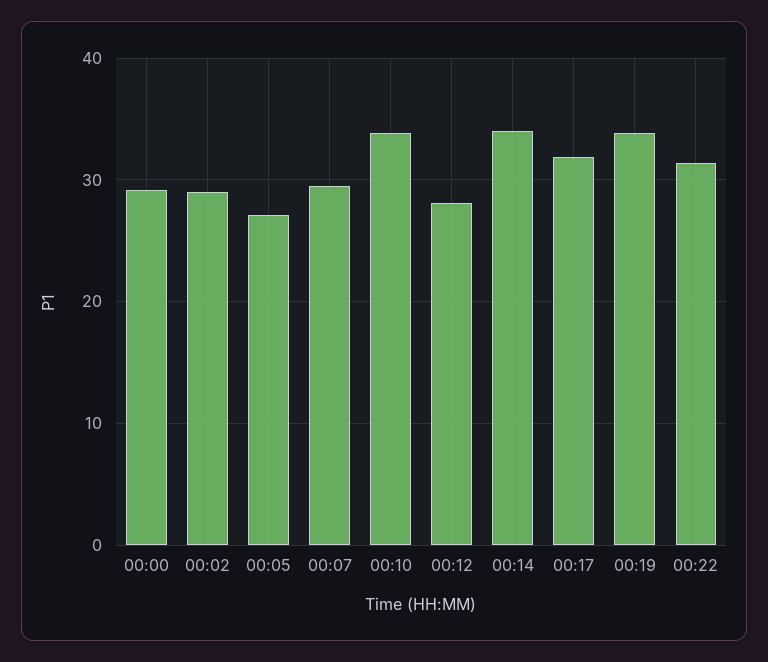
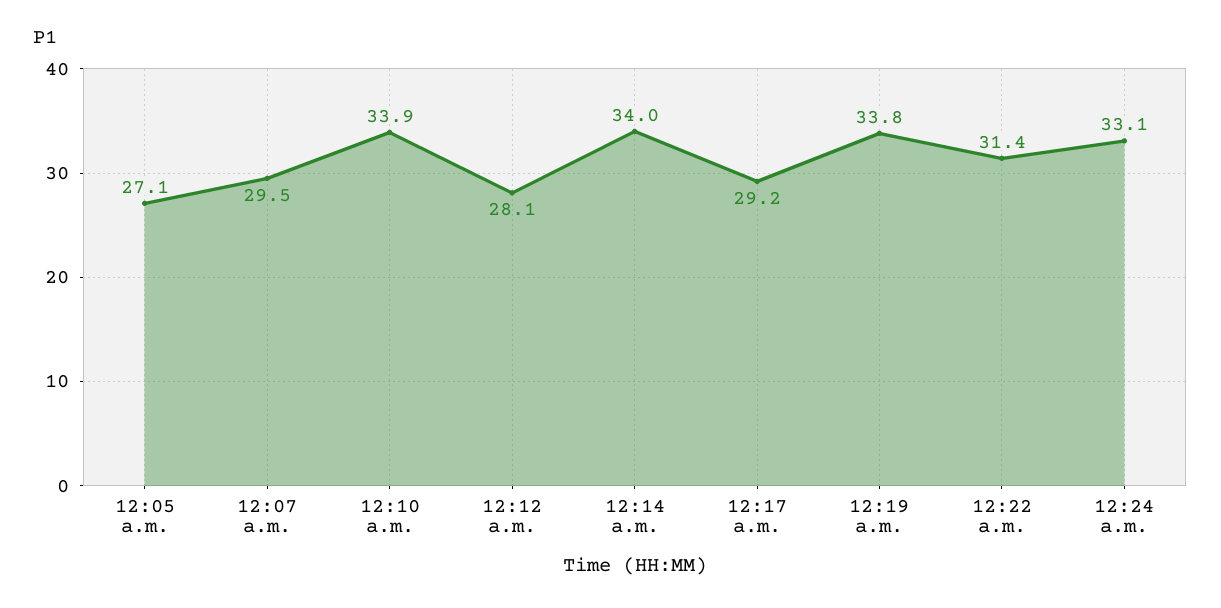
00:00: 29 -> none
00:02: 29 -> none
00:17: 32 -> 29.2
12:24 a.m.: none -> 33.1

